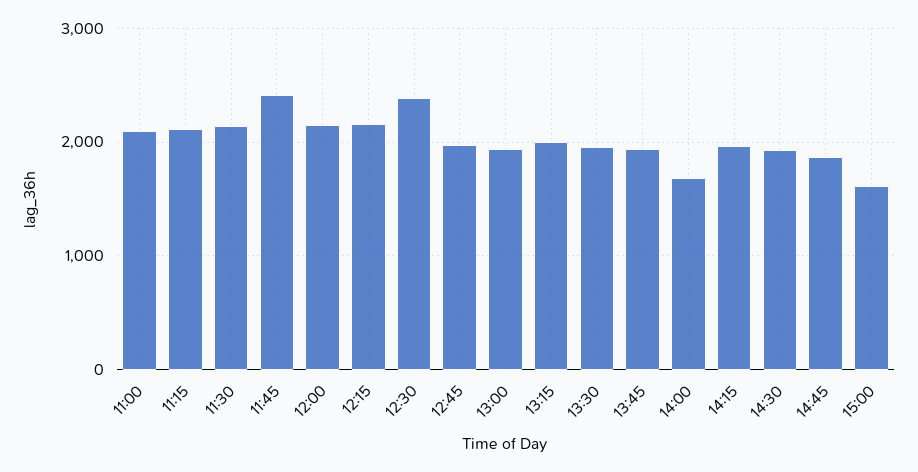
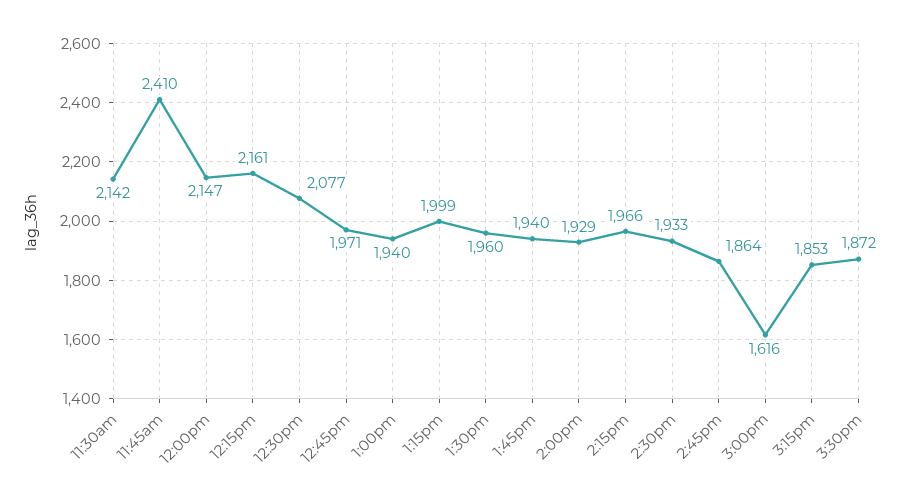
11:00: 2100 -> none
11:15: 2100 -> none
12:30: 2400 -> 2077
14:00: 1700 -> 1929
3:15pm: none -> 1853
3:30pm: none -> 1872

